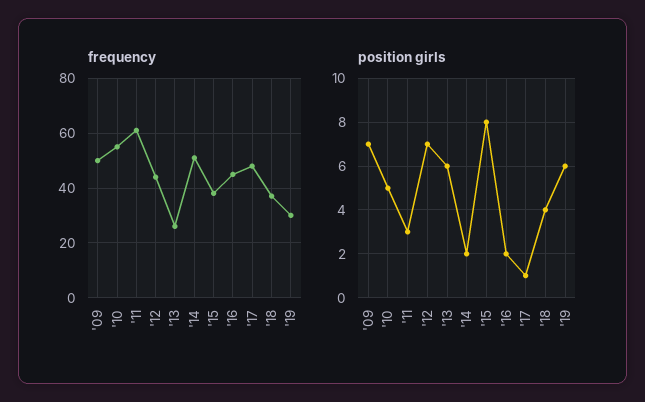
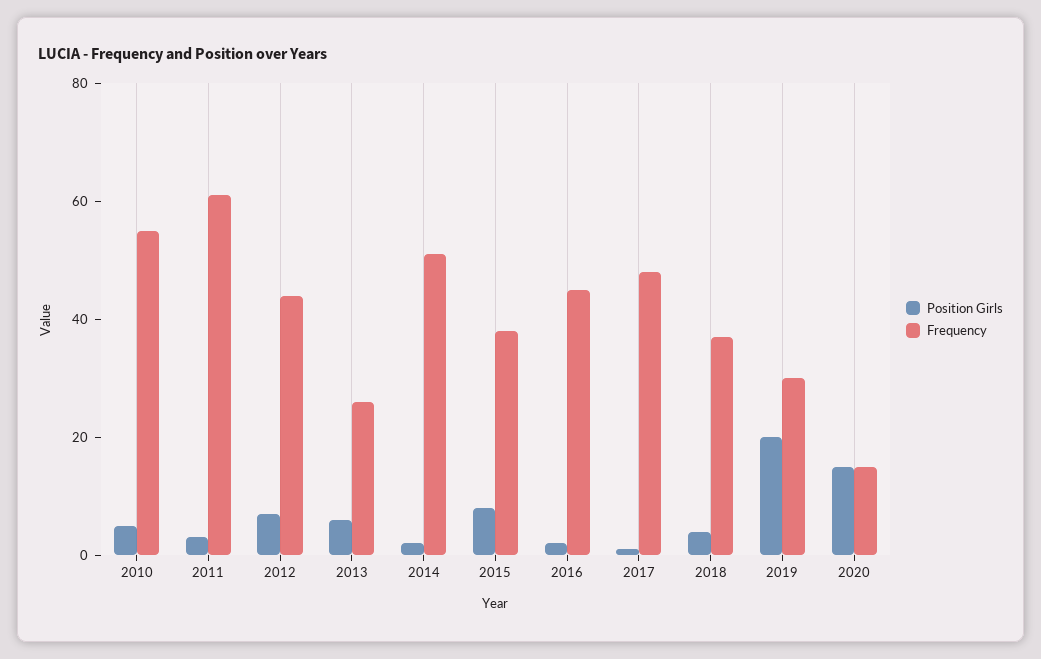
frequency, '09: 50 -> none
position girls, '09: 7 -> none
position girls, '19: 6 -> 20
position girls, 2020: none -> 15
frequency, 2020: none -> 15

